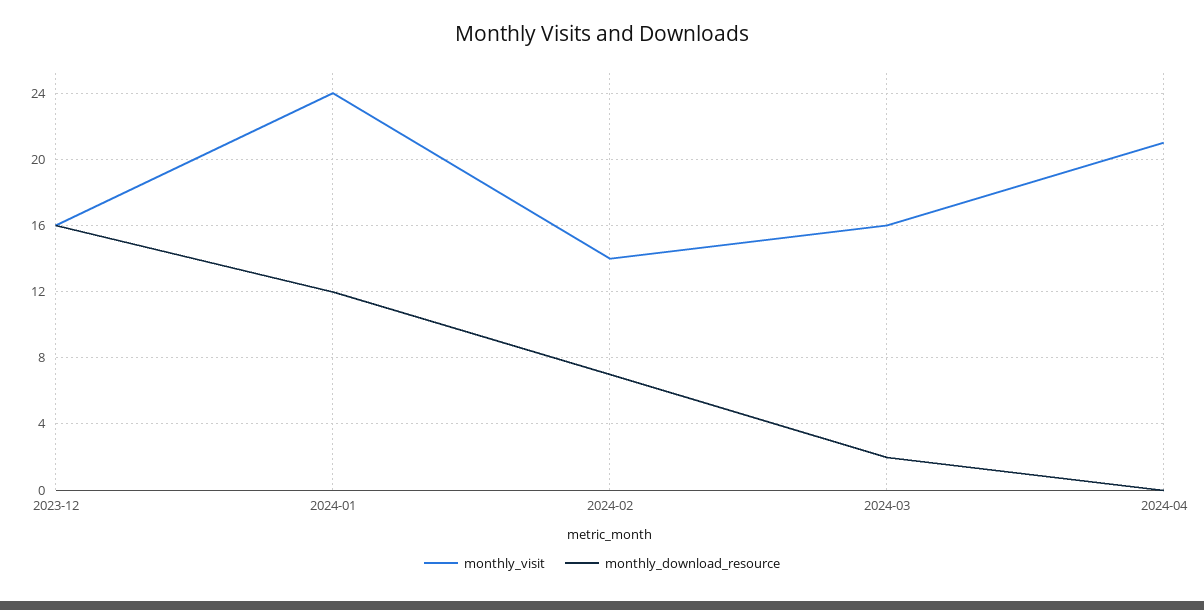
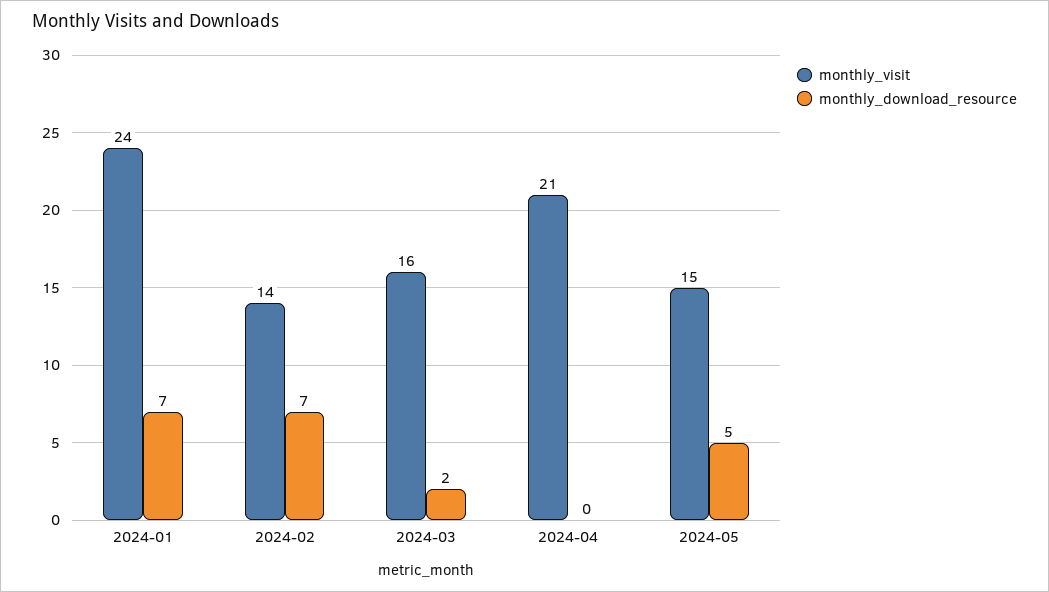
monthly_visit, 2023-12: 16 -> none
monthly_download_resource, 2023-12: 16 -> none
monthly_download_resource, 2024-01: 12 -> 7
monthly_visit, 2024-05: none -> 15
monthly_download_resource, 2024-05: none -> 5

